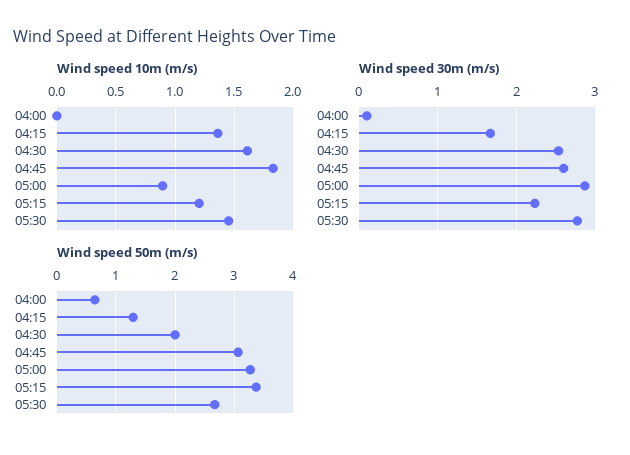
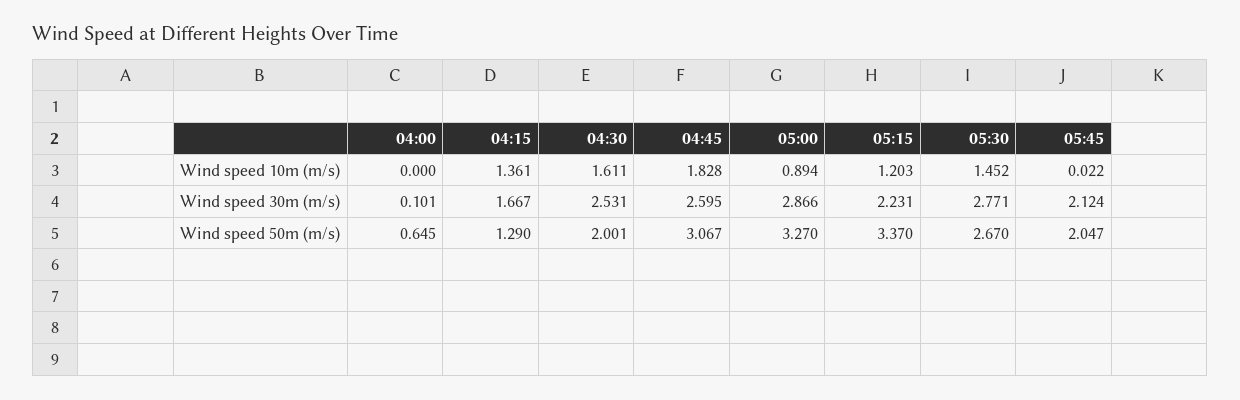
Wind speed 10m (m/s), 05:45: none -> 0.022
Wind speed 30m (m/s), 05:45: none -> 2.124
Wind speed 50m (m/s), 05:45: none -> 2.047

